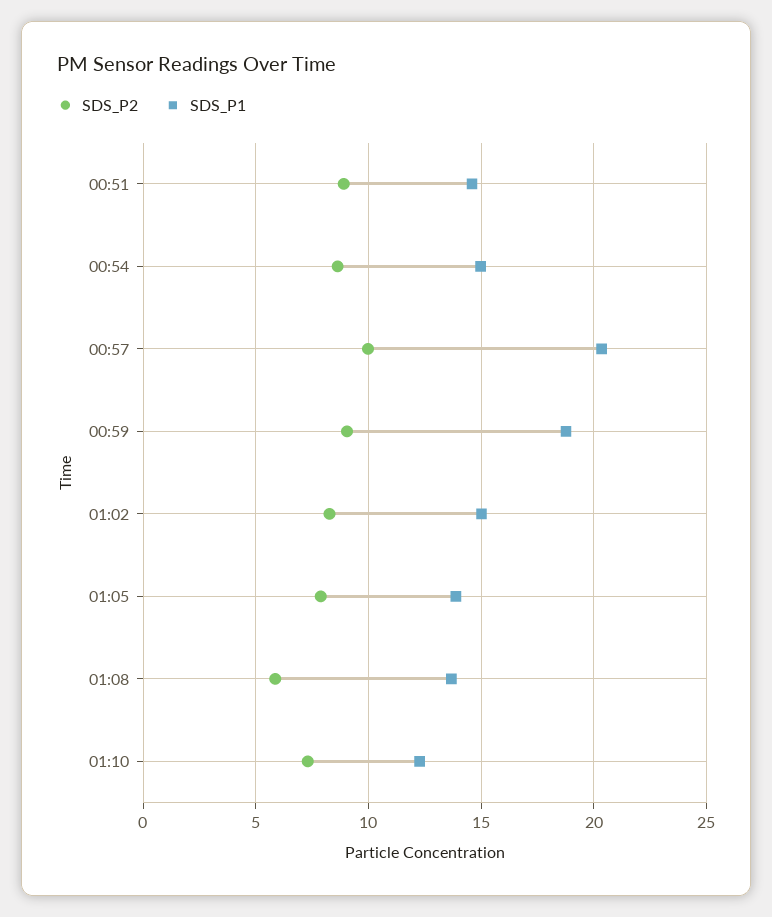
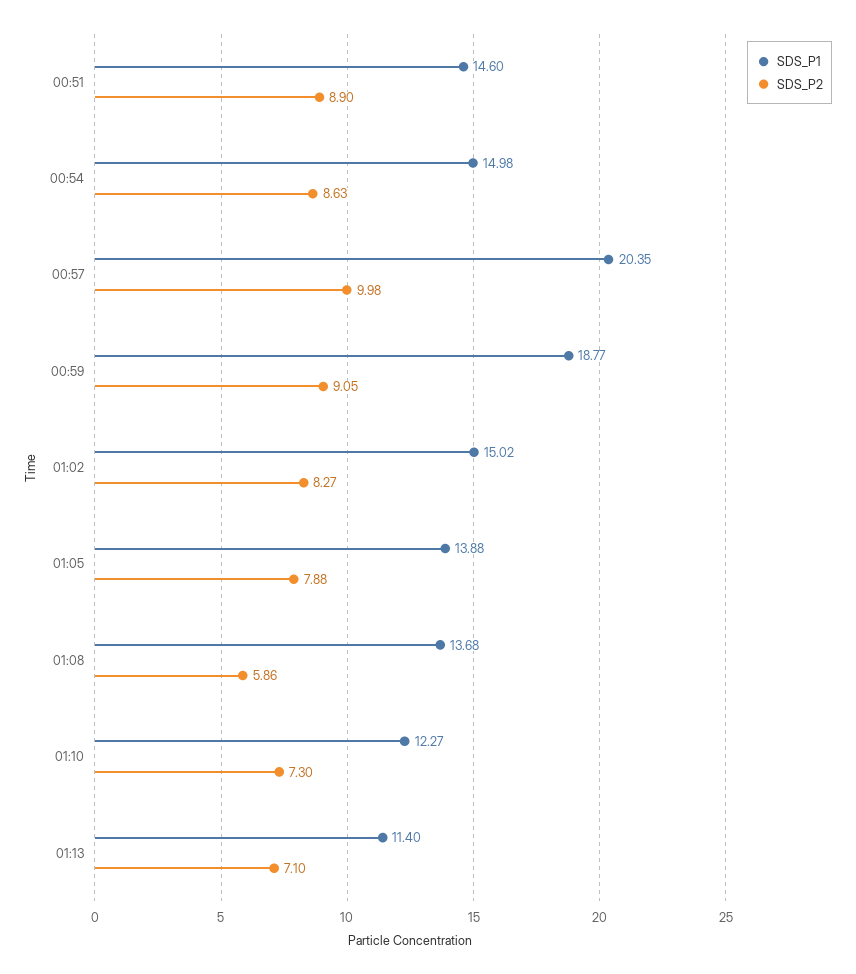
SDS_P1, 01:13: none -> 11.4
SDS_P2, 01:13: none -> 7.1

